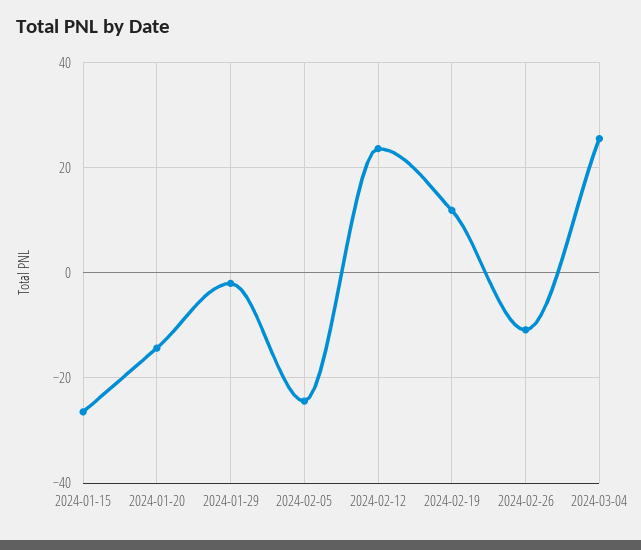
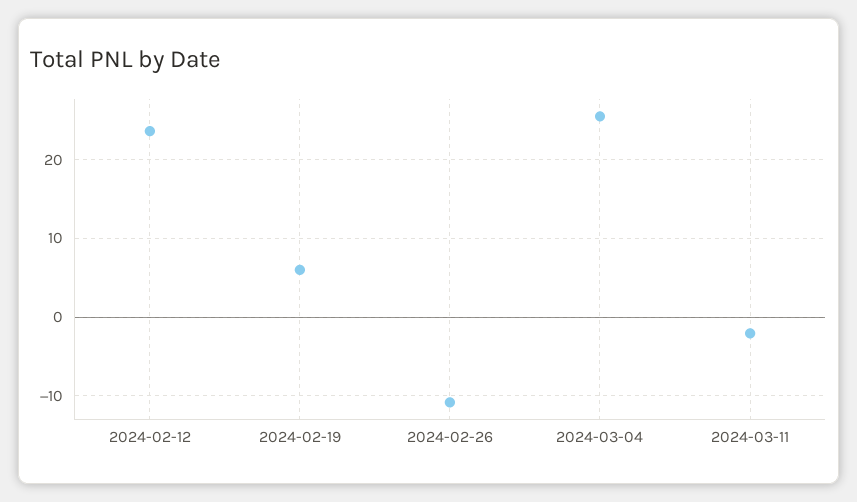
2024-01-15: -26 -> none
2024-01-20: -14 -> none
2024-01-29: -2 -> none
2024-02-05: -24 -> none
2024-02-19: 12 -> 6
2024-03-11: none -> -2

